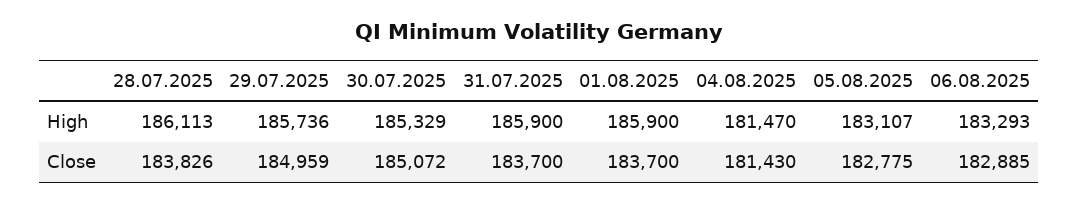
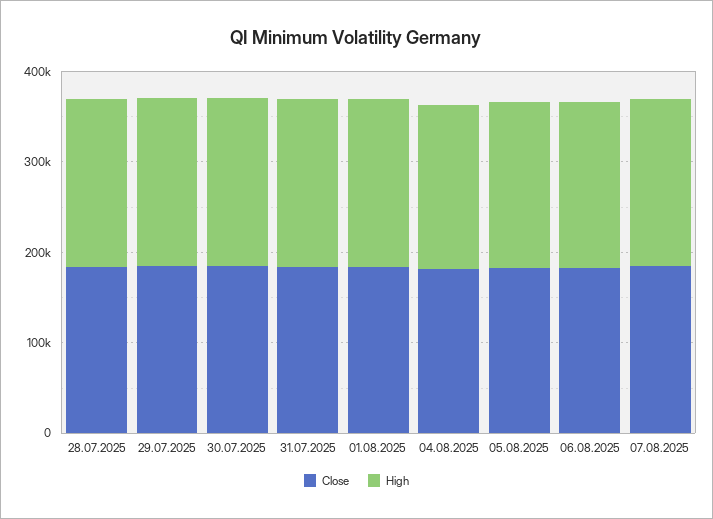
Close, 07.08.2025: none -> 180000
High, 07.08.2025: none -> 180000

